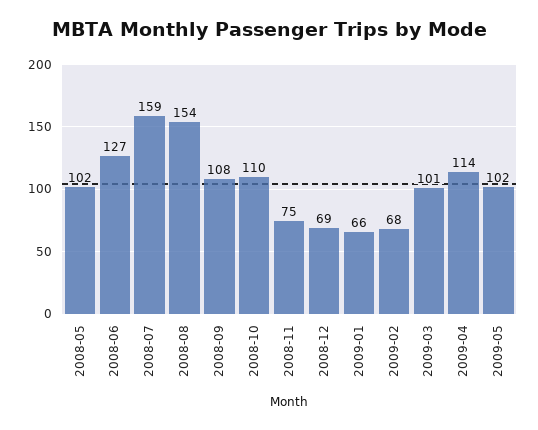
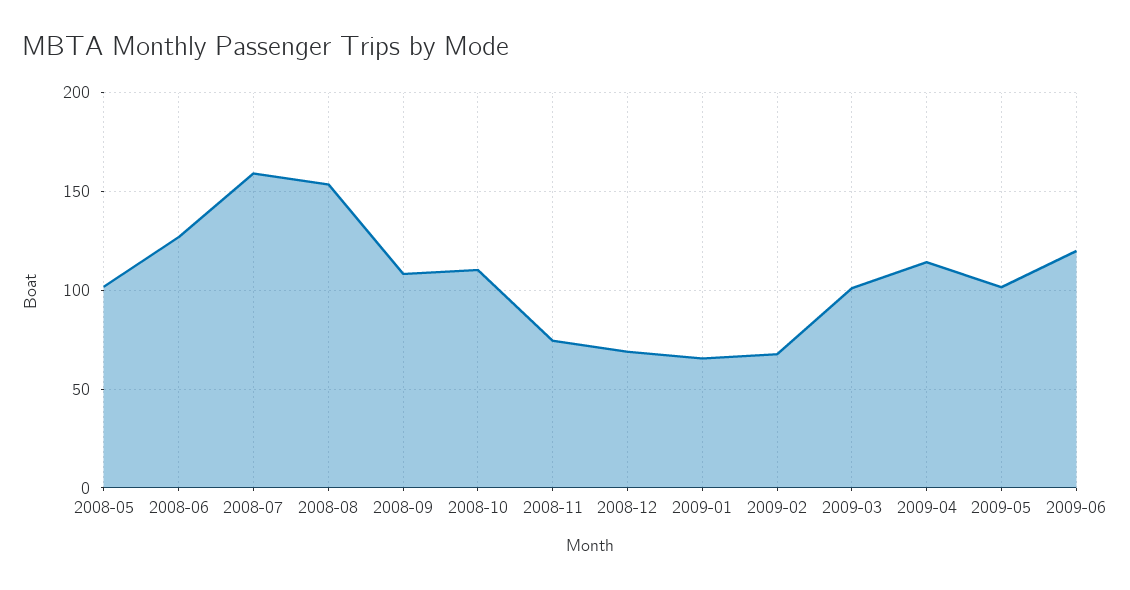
2009-06: none -> 120

